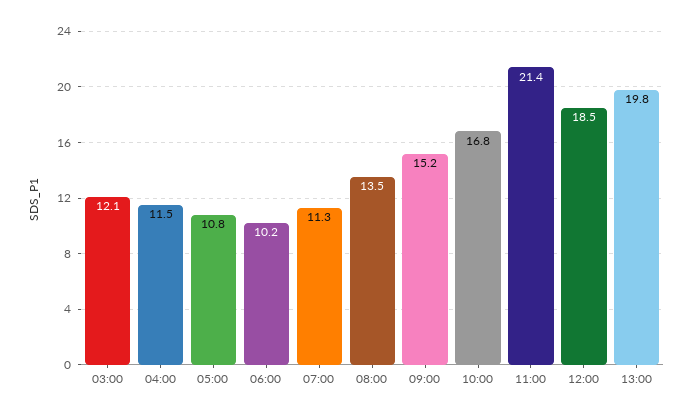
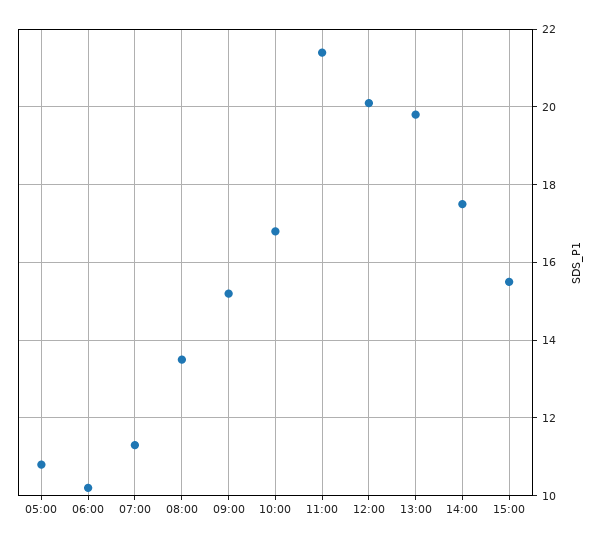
03:00: 12.1 -> none
04:00: 11.5 -> none
12:00: 18.5 -> 20
14:00: none -> 17.5
15:00: none -> 15.5

